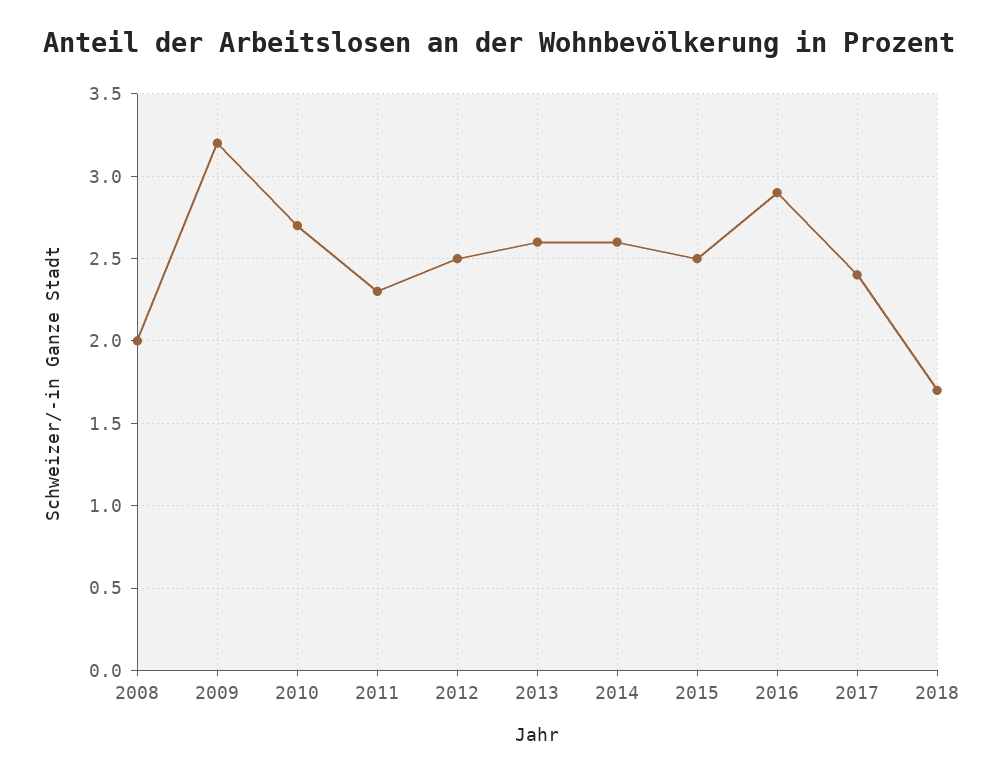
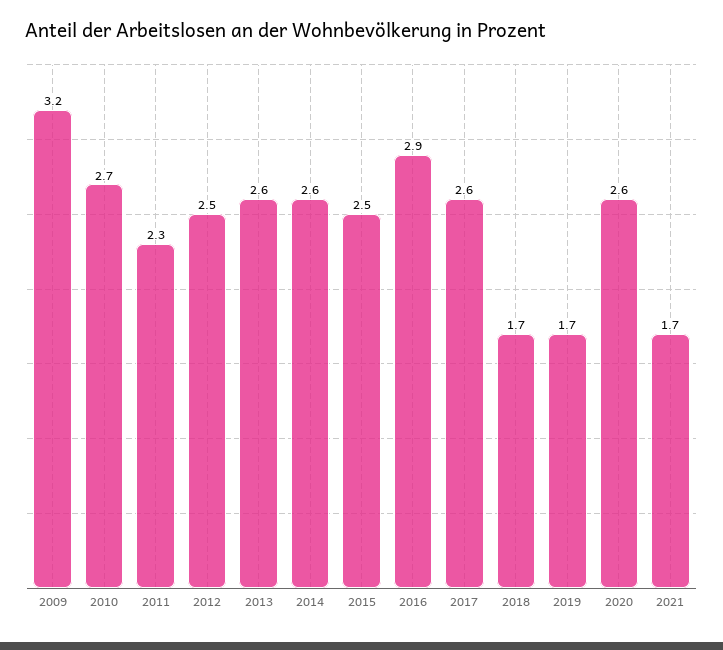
2008: 2 -> none
2017: 2.4 -> 2.6
2019: none -> 1.7
2020: none -> 2.6
2021: none -> 1.7

